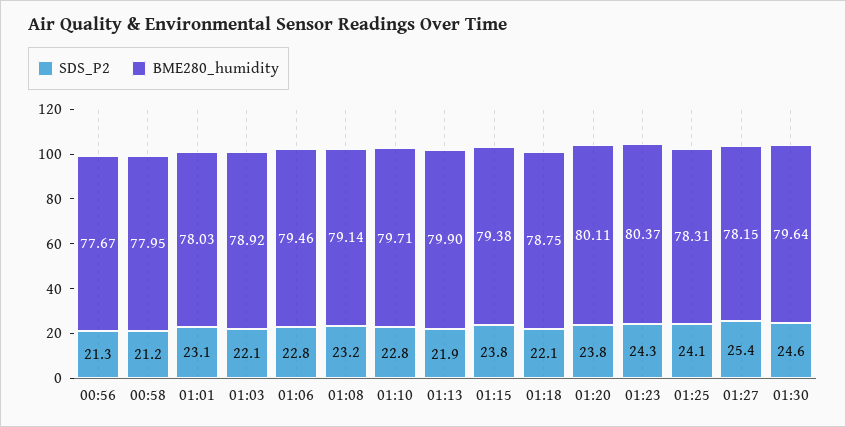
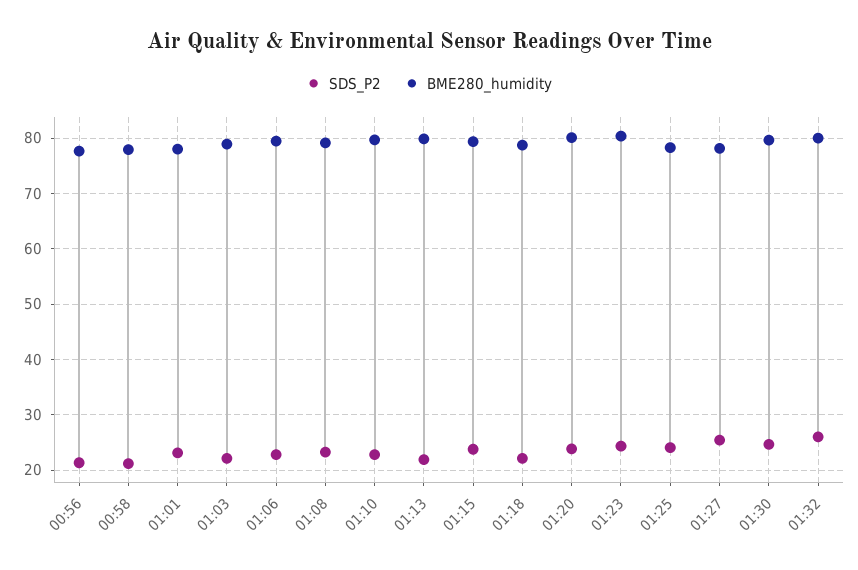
SDS_P2, 01:32: none -> 26
BME280_humidity, 01:32: none -> 80

